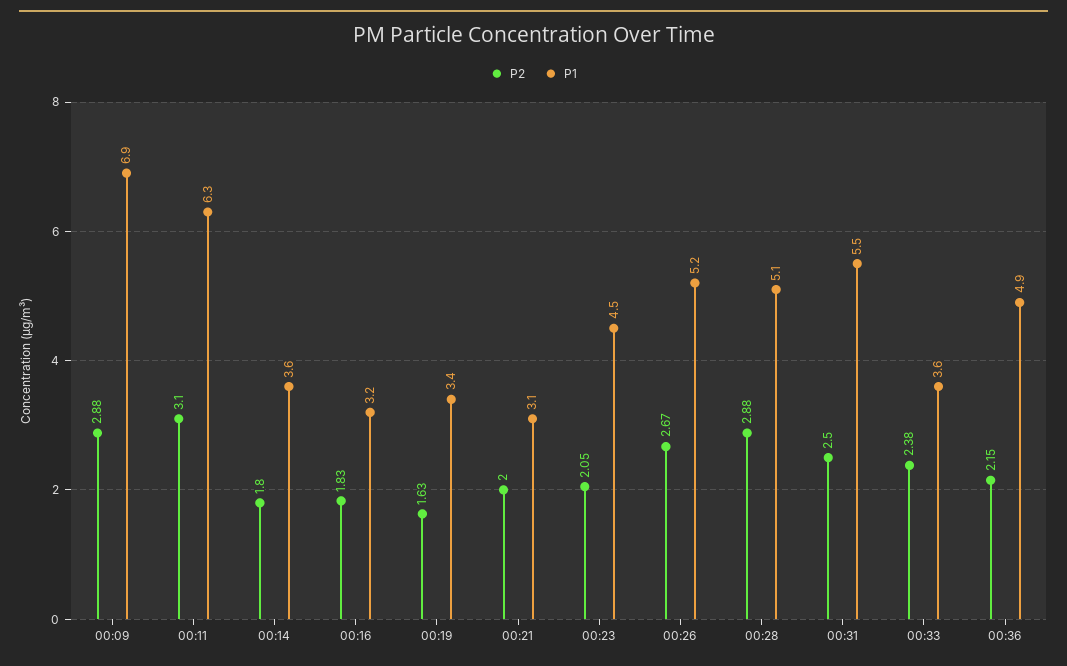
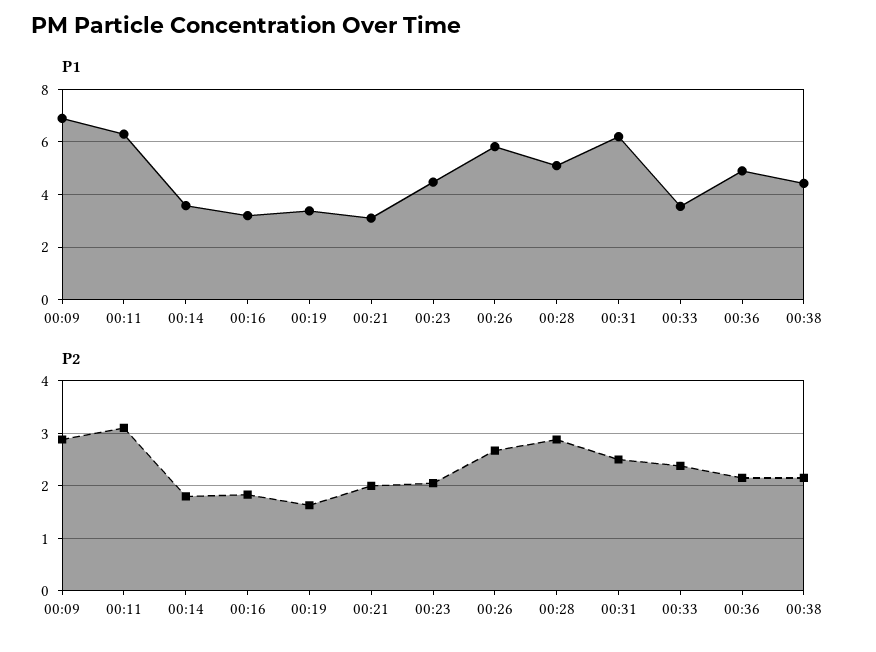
P1, 00:26: 5.2 -> 5.75
P1, 00:31: 5.5 -> 6.25
P1, 00:38: none -> 4.5
P2, 00:38: none -> 2.2

